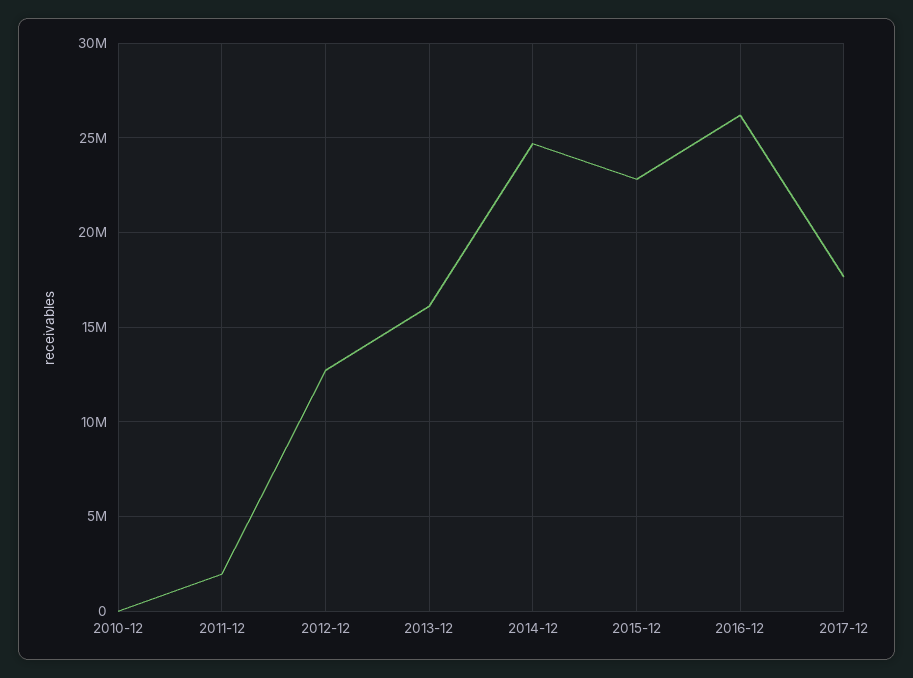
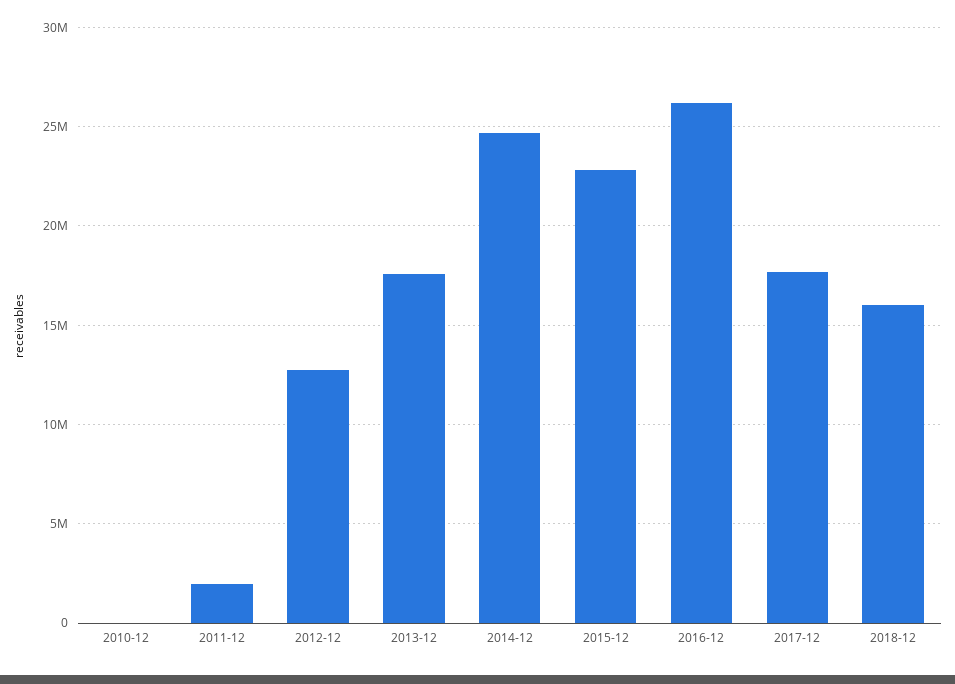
2013-12: 16000000 -> 17500000
2018-12: none -> 16000000

